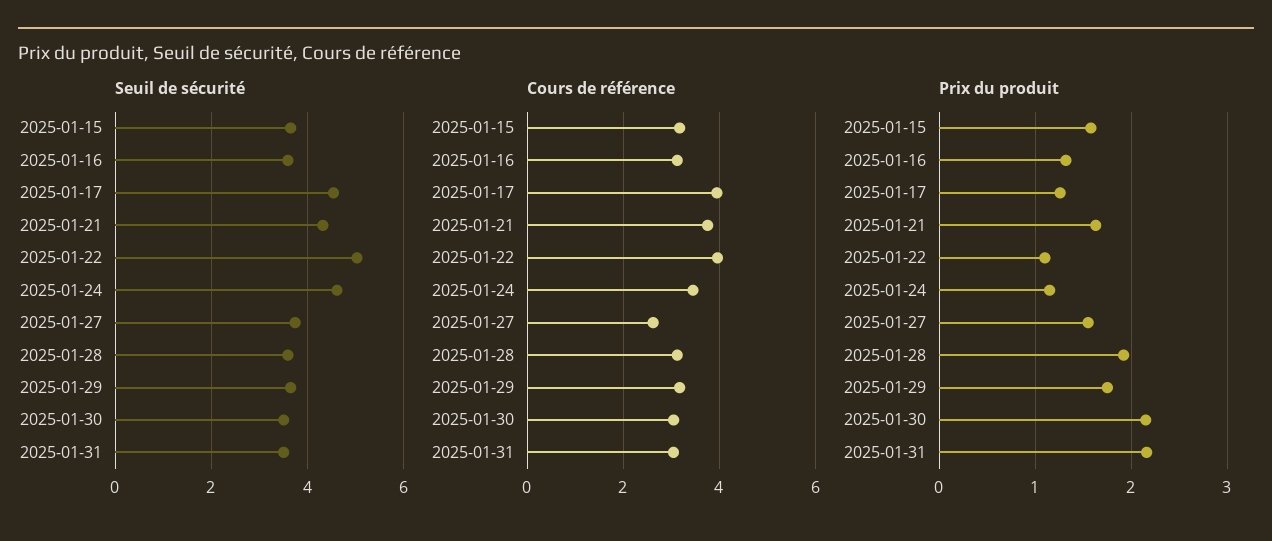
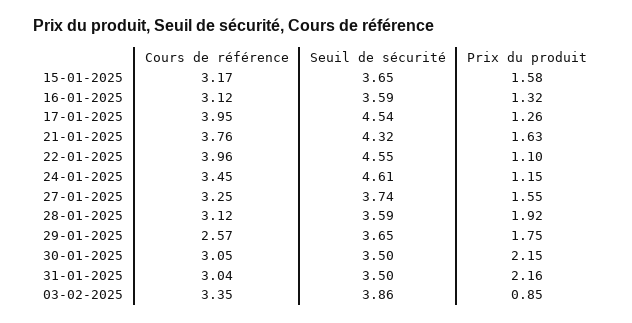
Seuil de sécurité, 2025-01-22: 5 -> 4.55
Cours de référence, 2025-01-27: 2.6 -> 3.25
Cours de référence, 2025-01-29: 3.2 -> 2.57
Cours de référence, 03-02-2025: none -> 3.35
Seuil de sécurité, 03-02-2025: none -> 3.86
Prix du produit, 03-02-2025: none -> 0.85

